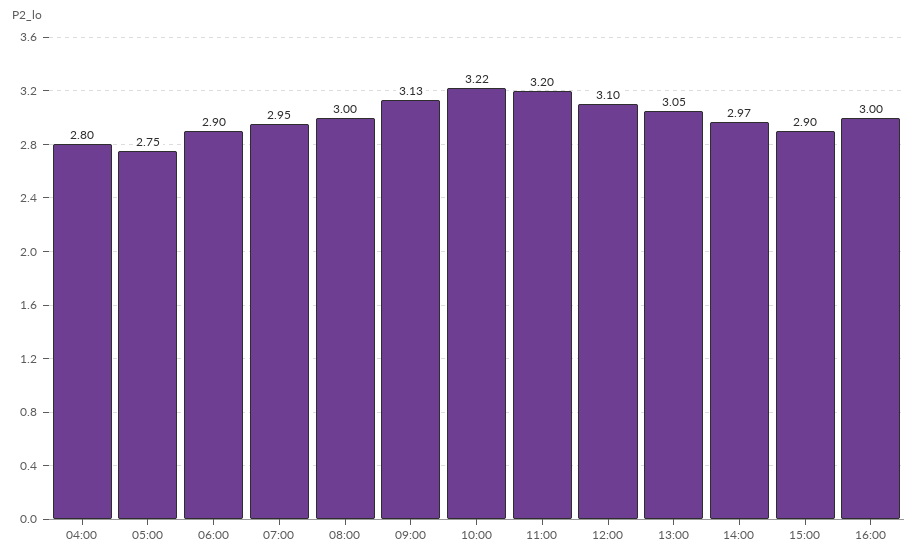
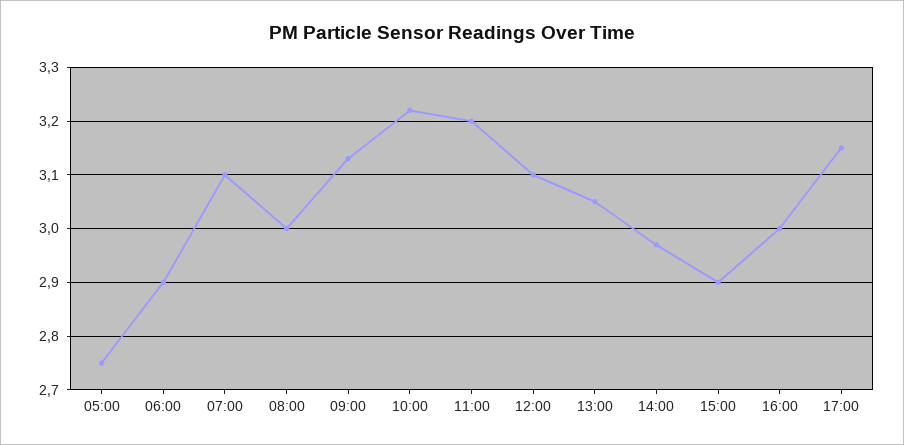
04:00: 2.8 -> none
07:00: 2.95 -> 3.1
17:00: none -> 3.15

